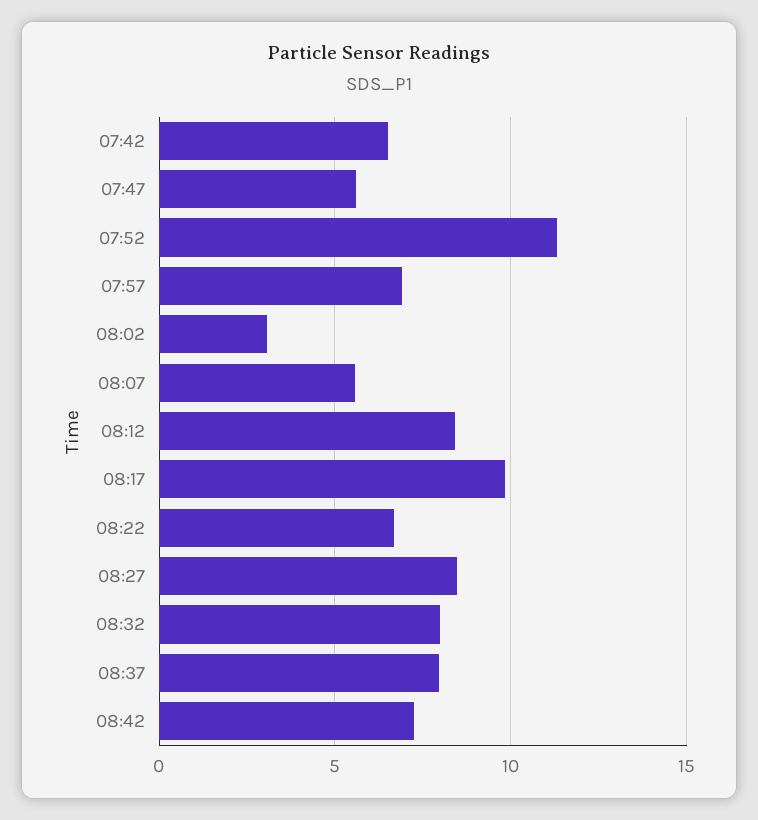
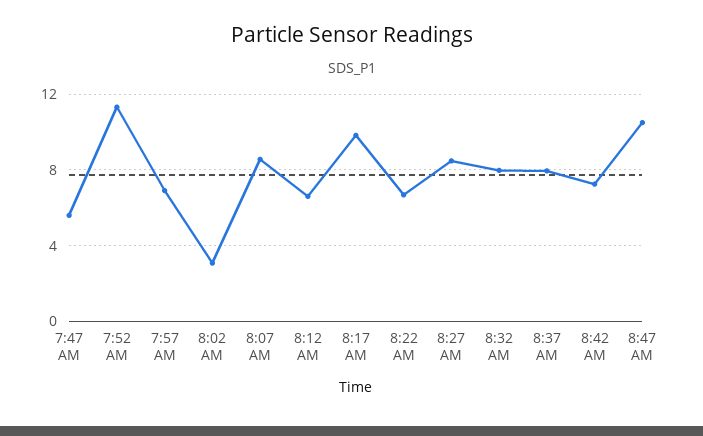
07:42: 6.5 -> none
08:07: 5.5 -> 8.5
08:12: 8.5 -> 6.5
8:47 AM: none -> 10.5

